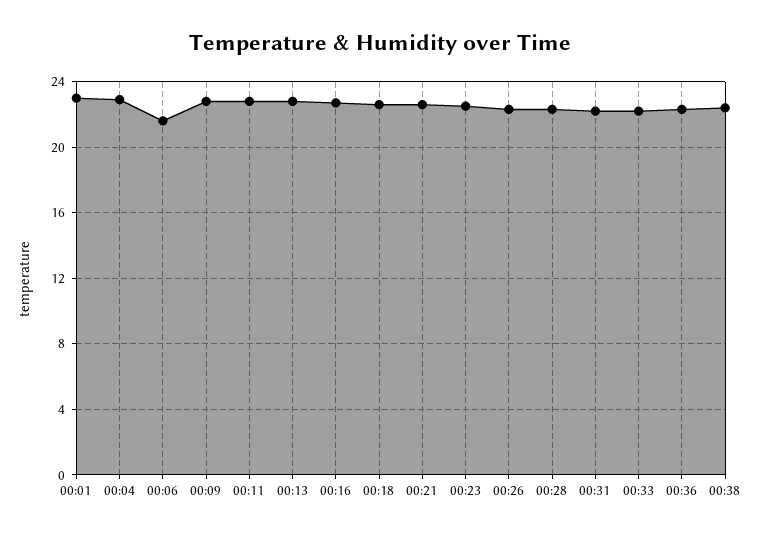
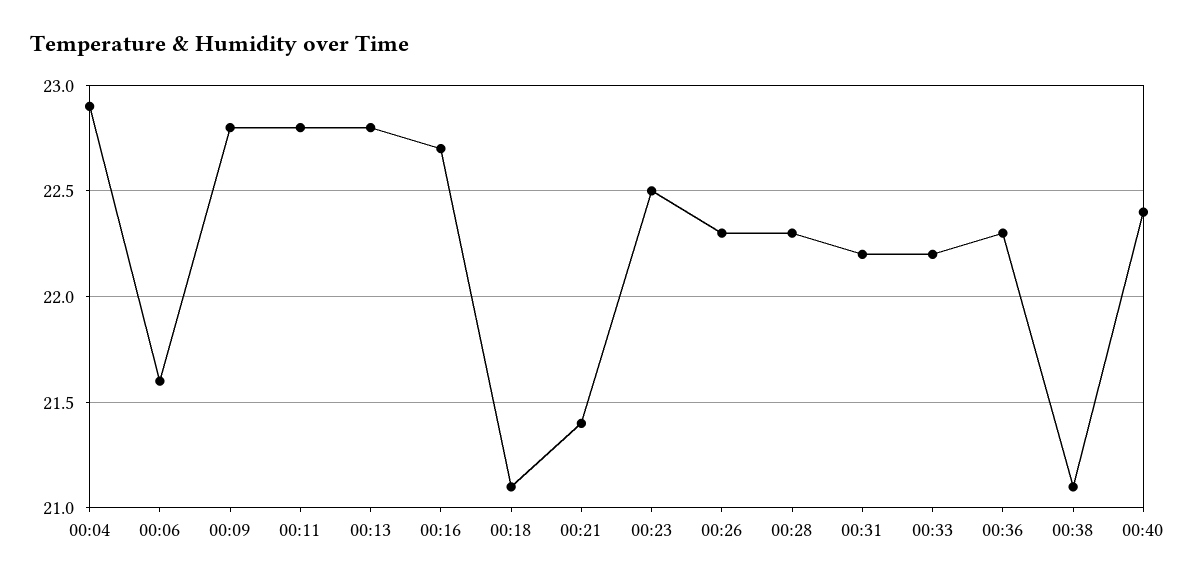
00:01: 23 -> none
00:18: 22.5 -> 21.1
00:21: 22.5 -> 21.4
00:38: 22.5 -> 21.1
00:40: none -> 22.4

